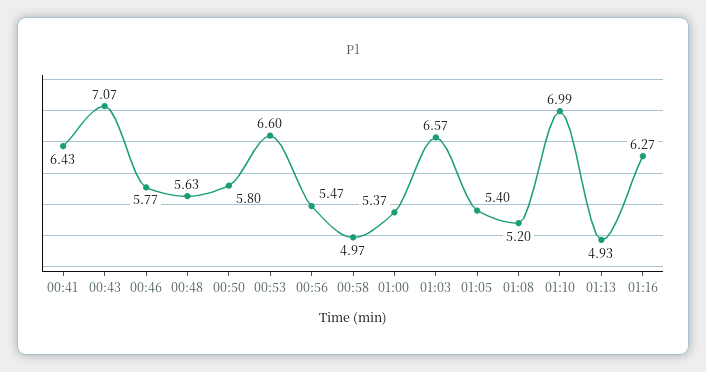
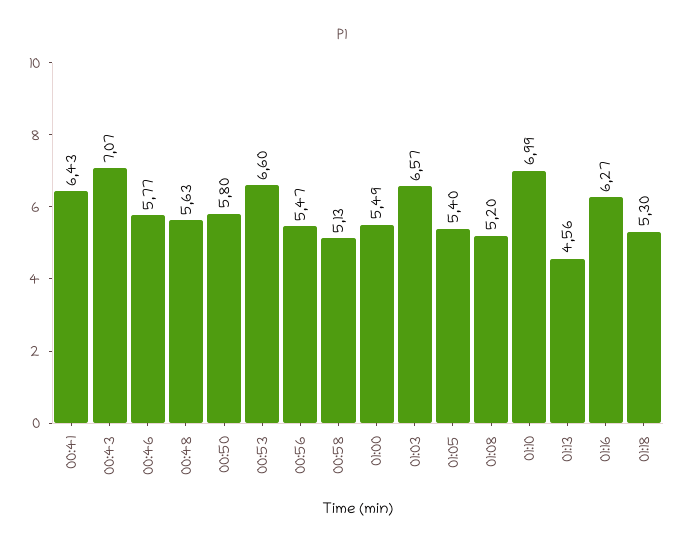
00:58: 4.97 -> 5.13
01:00: 5.37 -> 5.49
01:13: 4.93 -> 4.56
01:18: none -> 5.3

